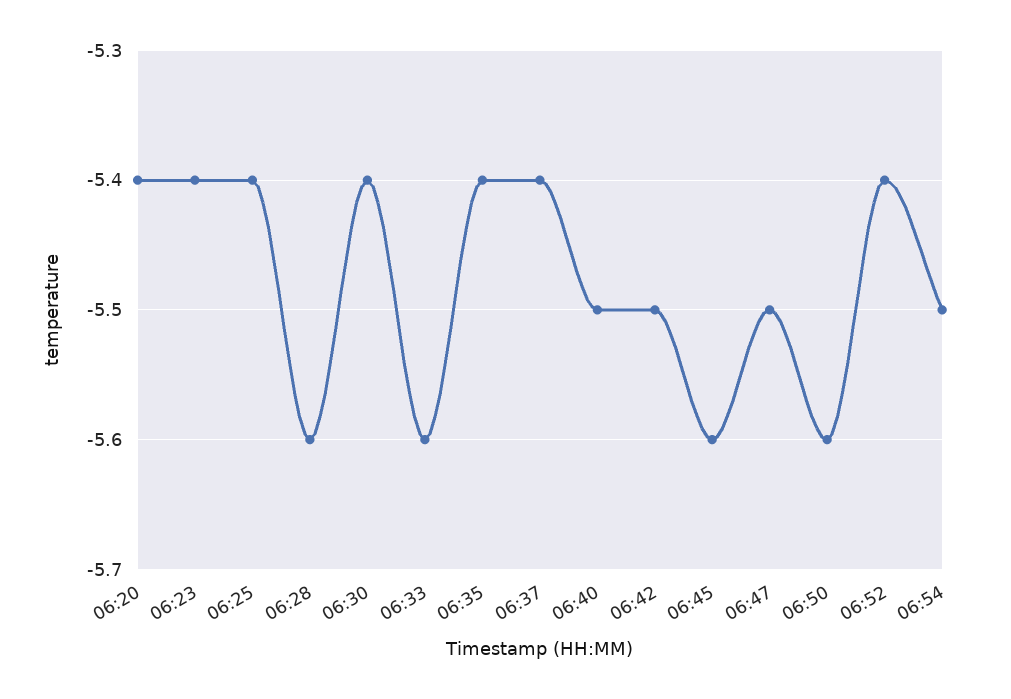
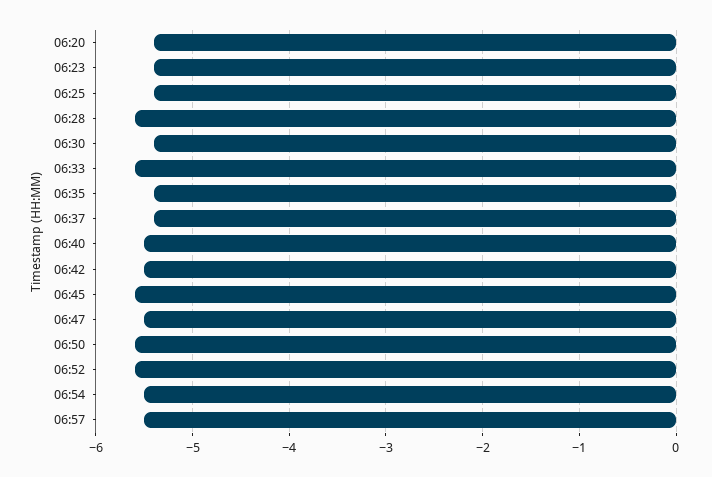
06:52: -5.4 -> -5.6
06:57: none -> -5.5

